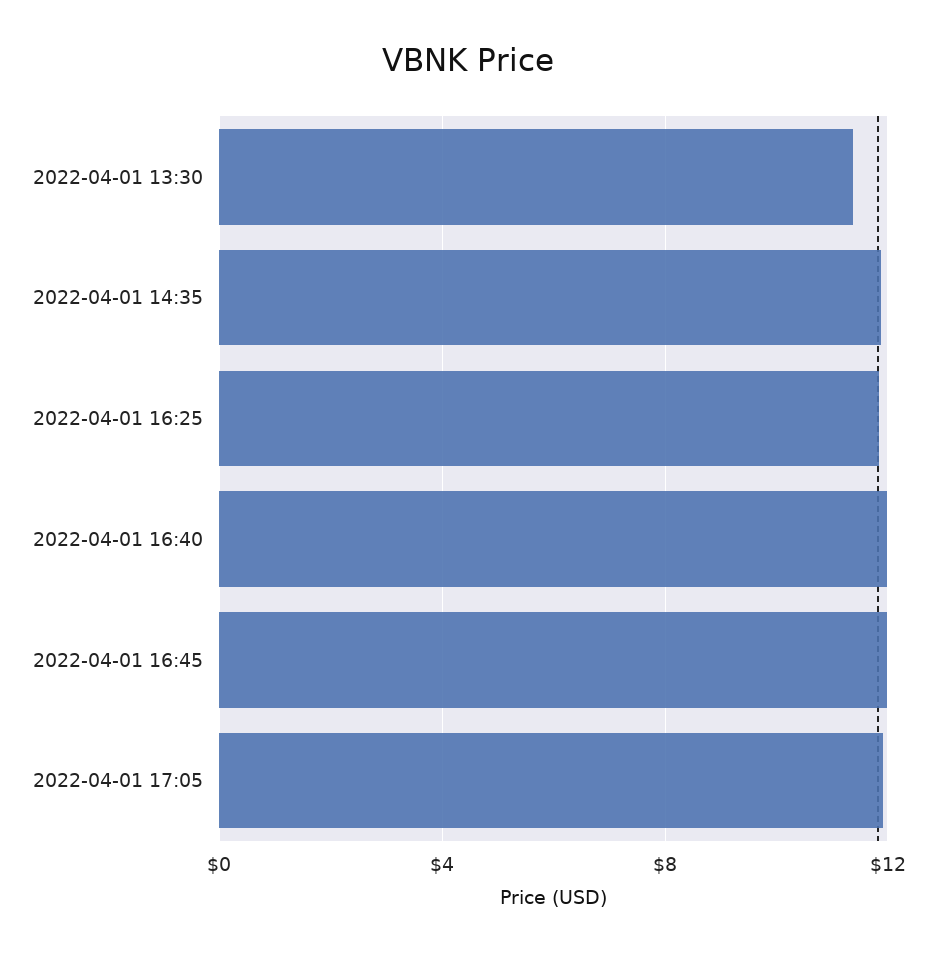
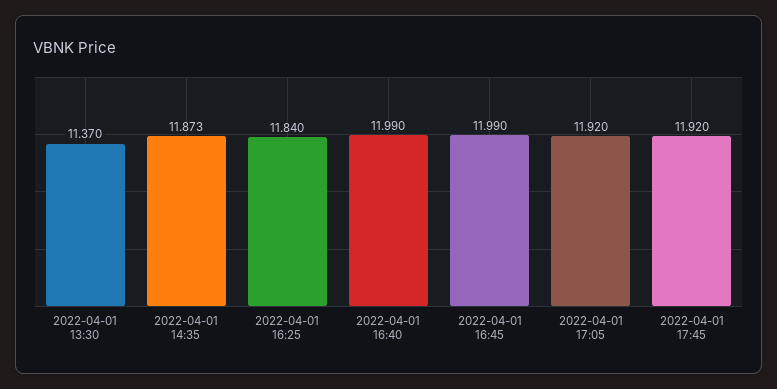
2022-04-01 17:45: none -> 11.92

